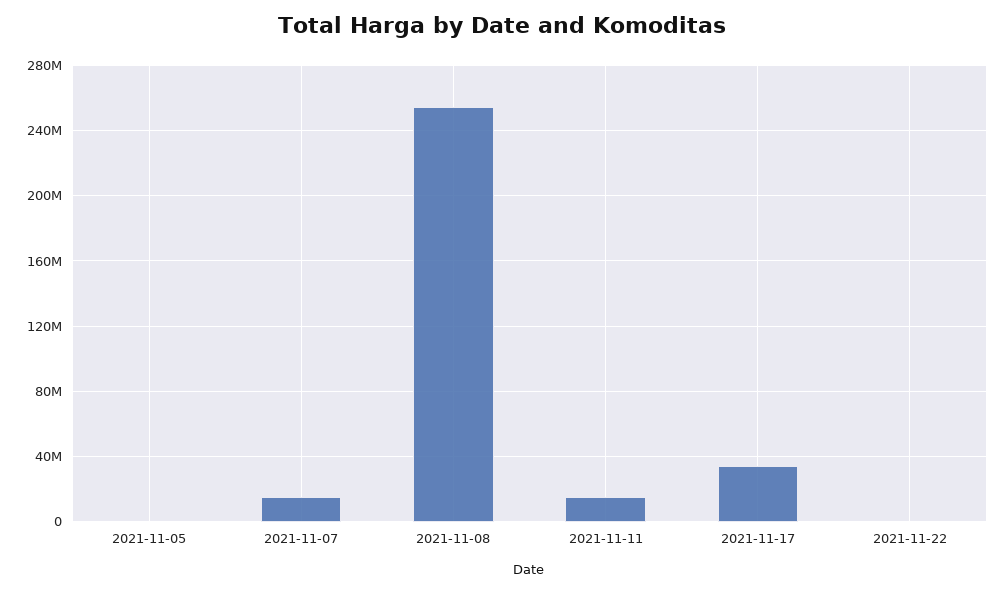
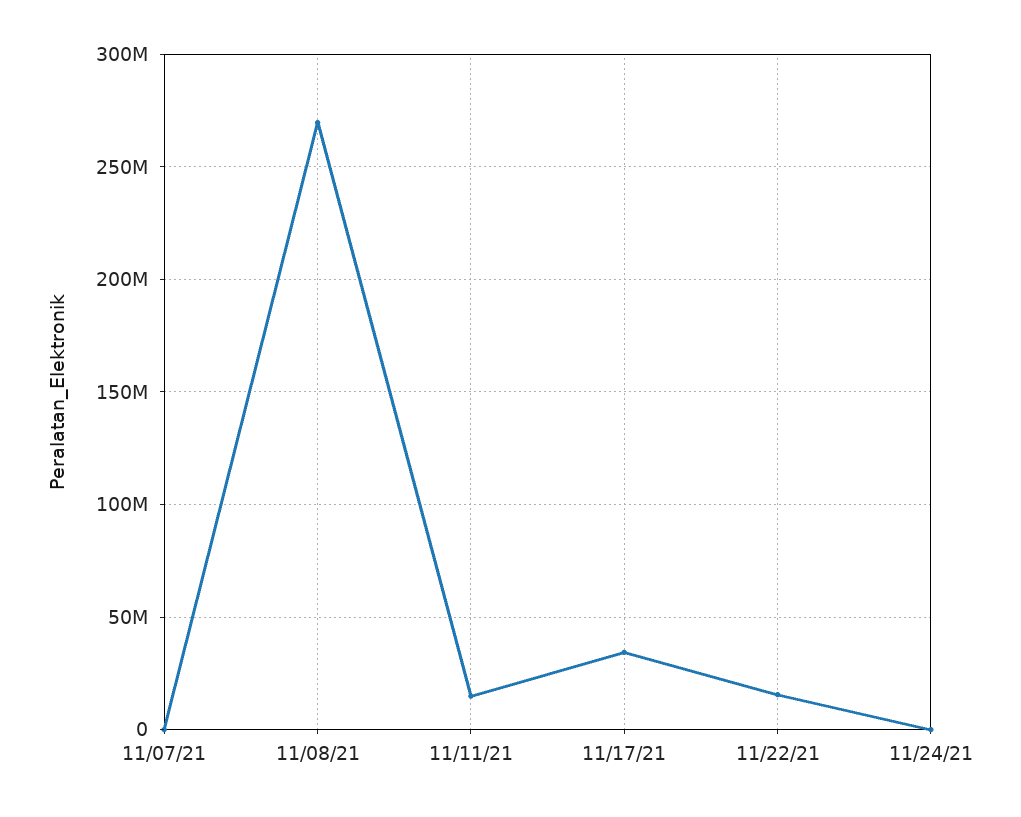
2021-11-05: 0 -> none
2021-11-07: 15000000 -> 0
2021-11-08: 255000000 -> 270000000
2021-11-22: 0 -> 15000000
11/24/21: none -> 0

